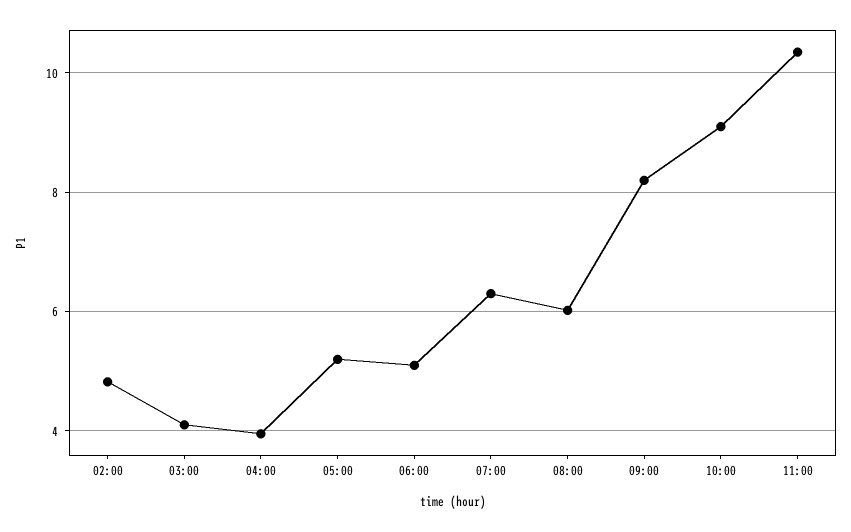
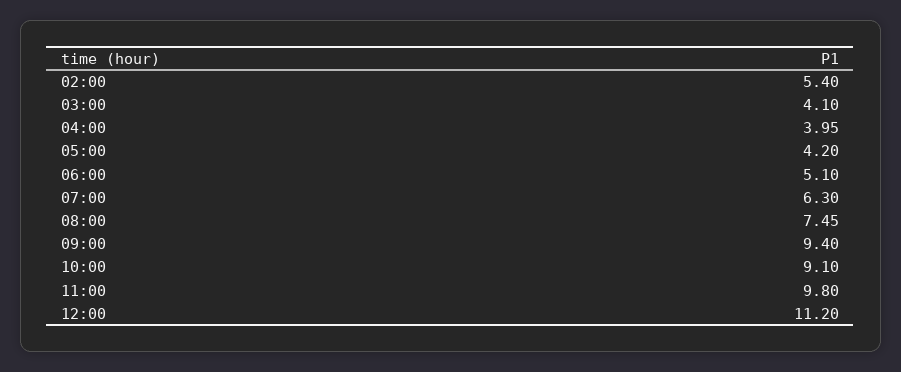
02:00: 4.8 -> 5.4
05:00: 5.2 -> 4.2
08:00: 6 -> 7.45
09:00: 8.2 -> 9.4
11:00: 10.4 -> 9.8
12:00: none -> 11.2

